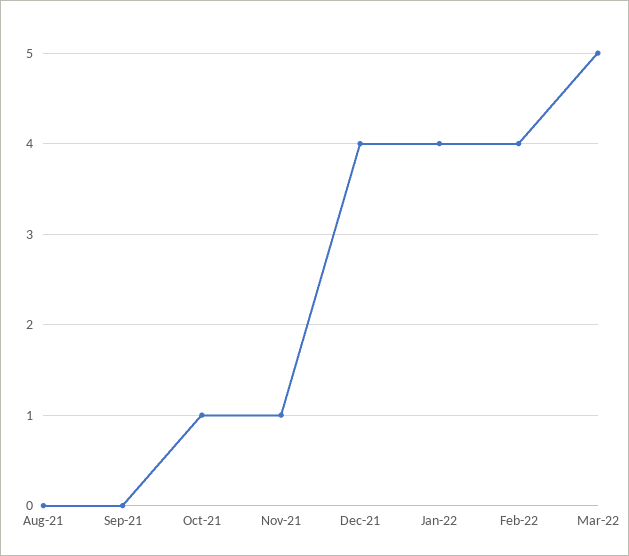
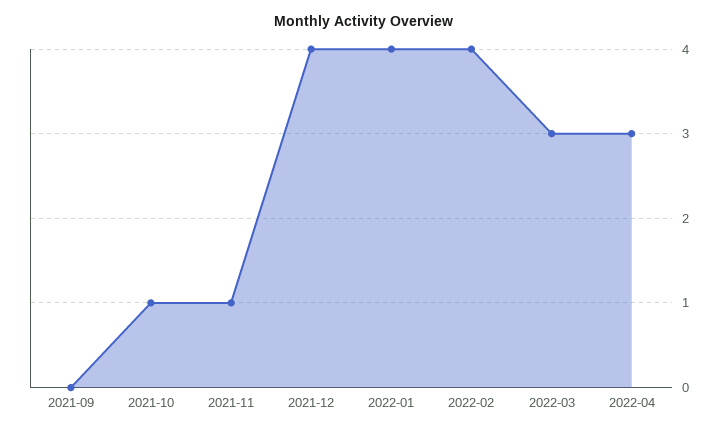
Aug-21: 0 -> none
Mar-22: 5 -> 3
2022-04: none -> 3

